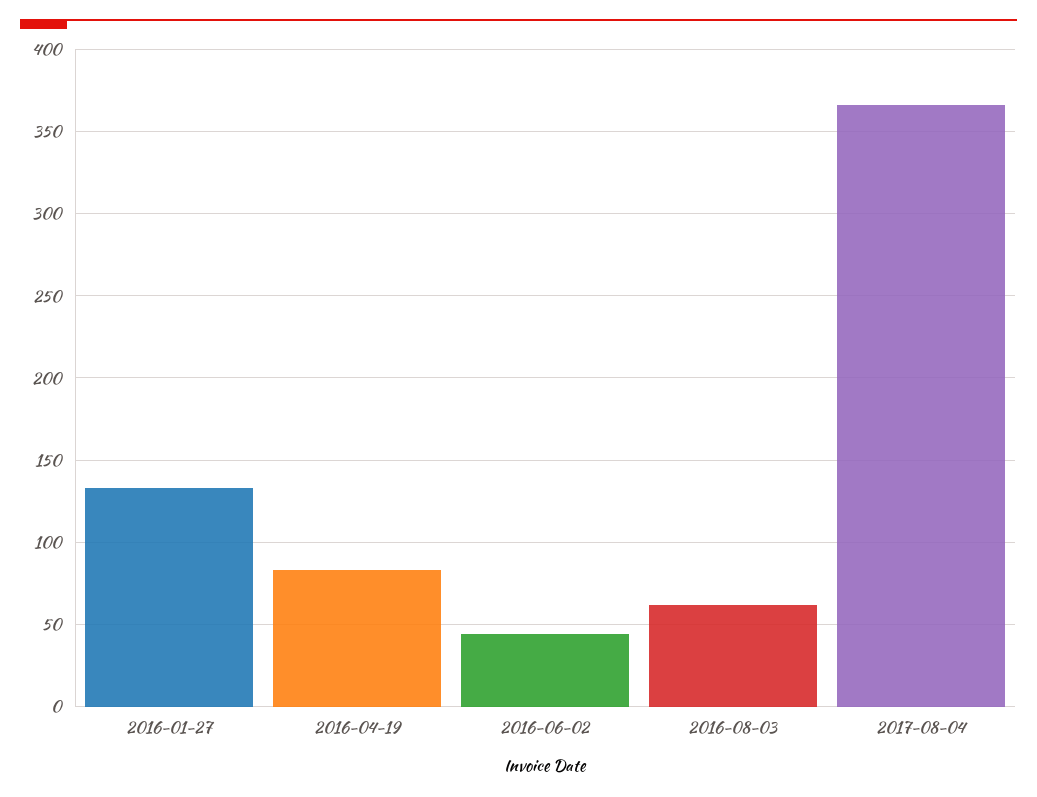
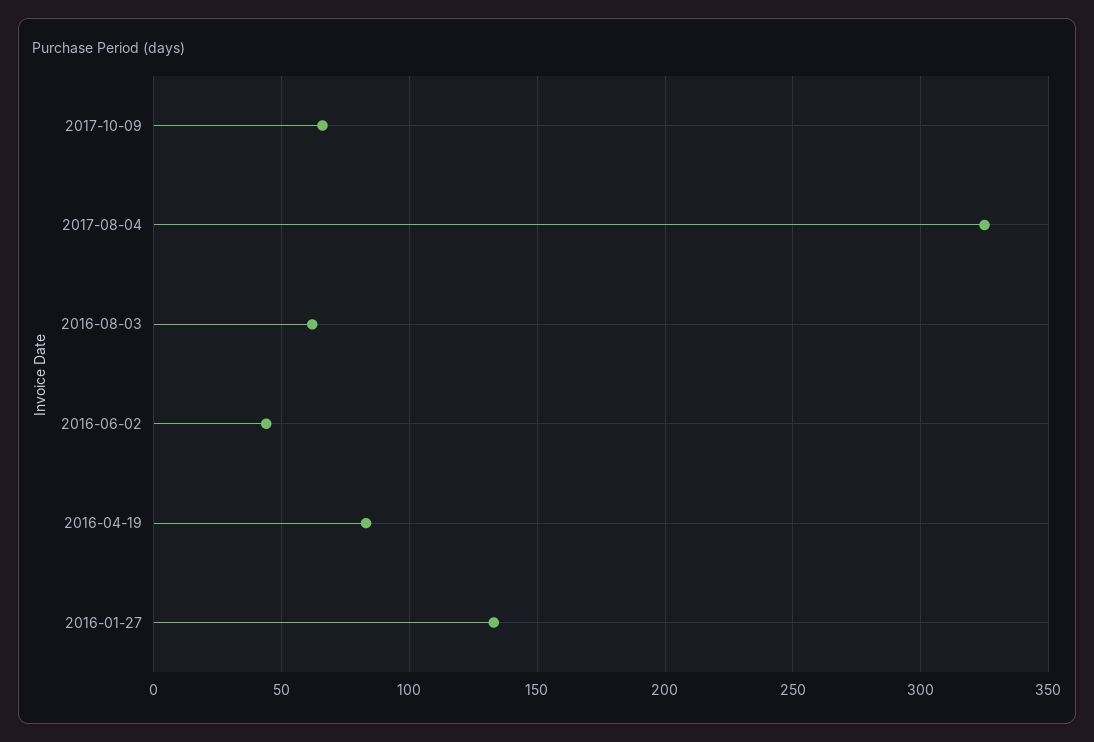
2017-08-04: 365 -> 325
2017-10-09: none -> 65

